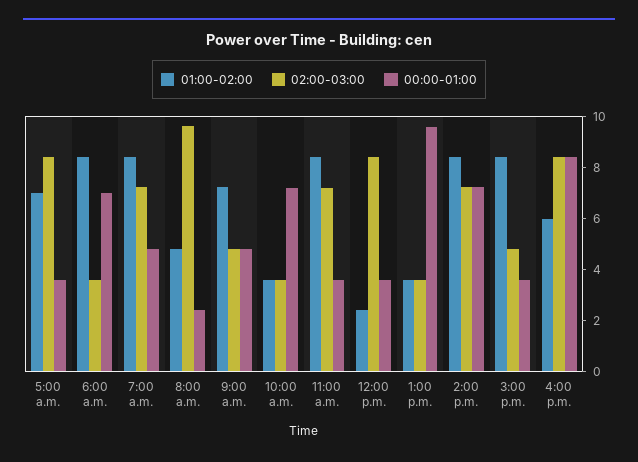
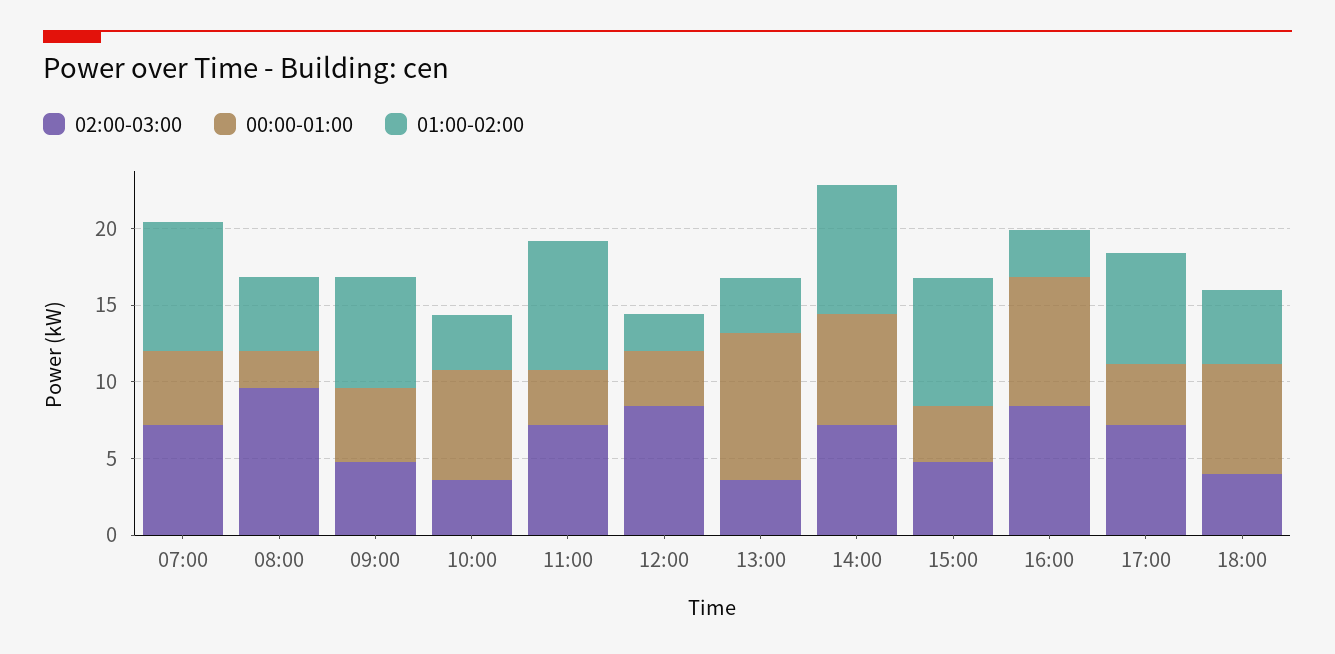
01:00-02:00, 5:00 a.m.: 7 -> none
02:00-03:00, 5:00 a.m.: 8.5 -> none
00:00-01:00, 5:00 a.m.: 3.5 -> none
01:00-02:00, 6:00 a.m.: 8.5 -> none
02:00-03:00, 6:00 a.m.: 3.5 -> none
00:00-01:00, 6:00 a.m.: 7 -> none
01:00-02:00, 4:00 p.m.: 6 -> 3
02:00-03:00, 17:00: none -> 7
00:00-01:00, 17:00: none -> 4
01:00-02:00, 17:00: none -> 7
02:00-03:00, 18:00: none -> 4
00:00-01:00, 18:00: none -> 7
01:00-02:00, 18:00: none -> 5

